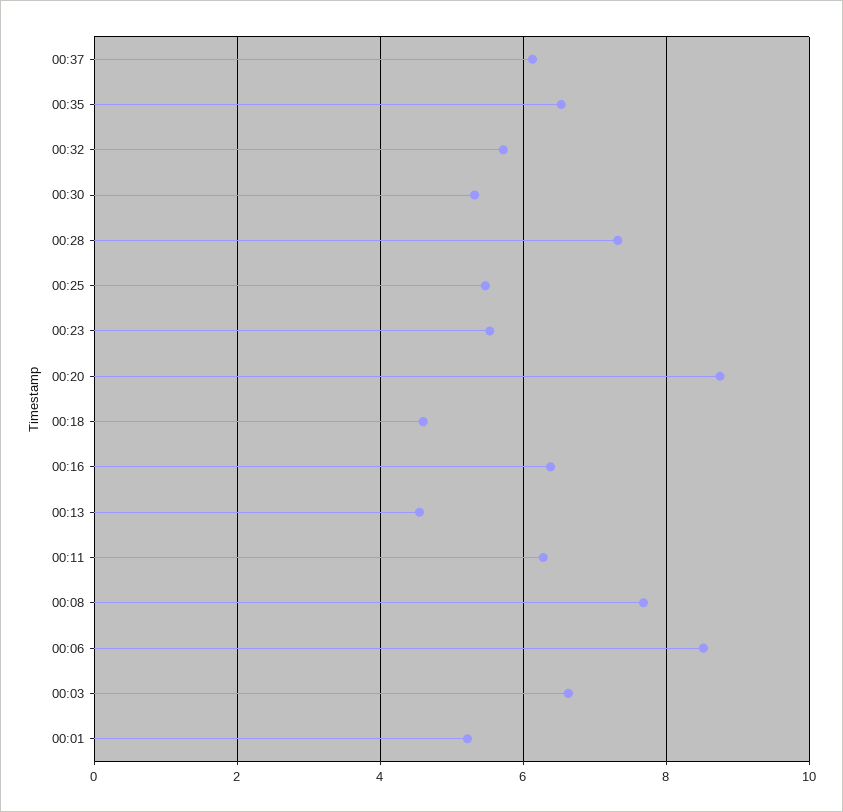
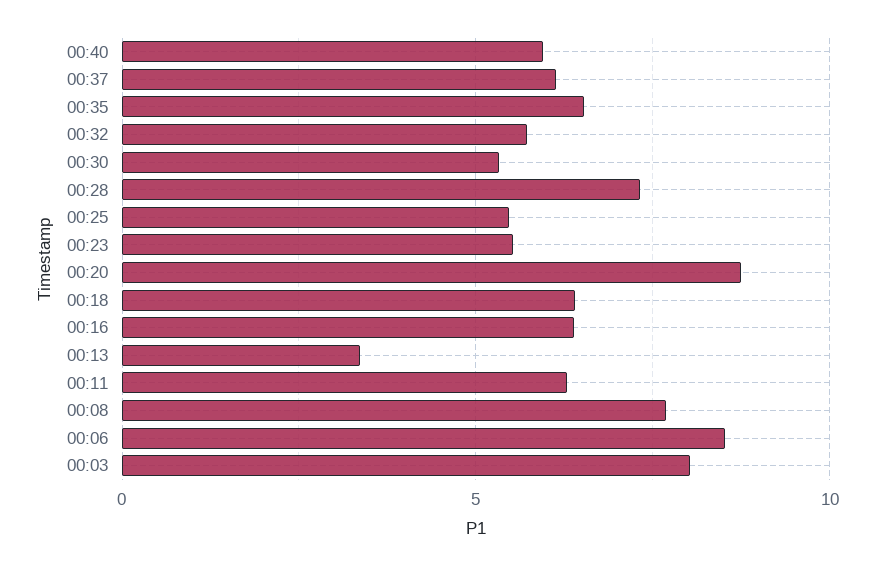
00:18: 4.6 -> 6.5
00:13: 4.6 -> 3.5
00:03: 6.6 -> 8
00:01: 5.2 -> none
00:40: none -> 6

